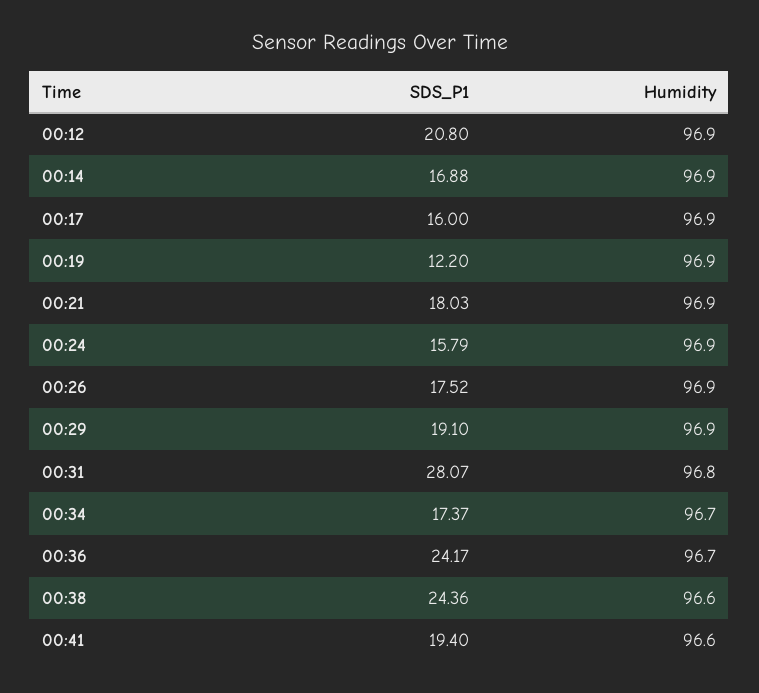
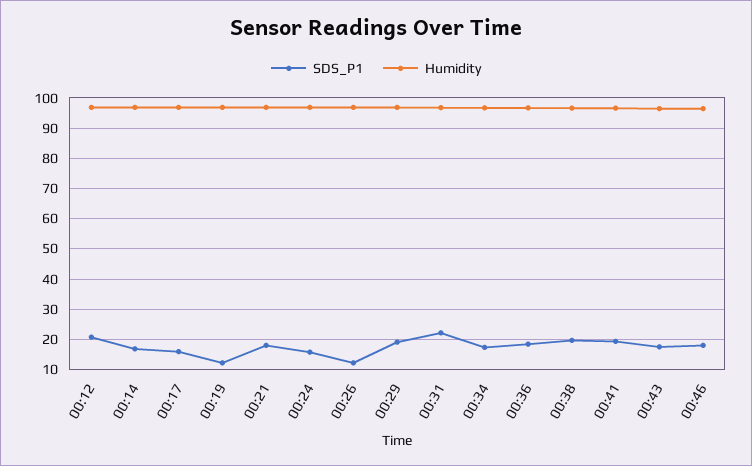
SDS_P1, 00:26: 17.52 -> 12
SDS_P1, 00:31: 28.07 -> 22
SDS_P1, 00:36: 24.17 -> 18
SDS_P1, 00:38: 24.36 -> 20
SDS_P1, 00:43: none -> 18
Humidity, 00:43: none -> 96
SDS_P1, 00:46: none -> 18
Humidity, 00:46: none -> 96

